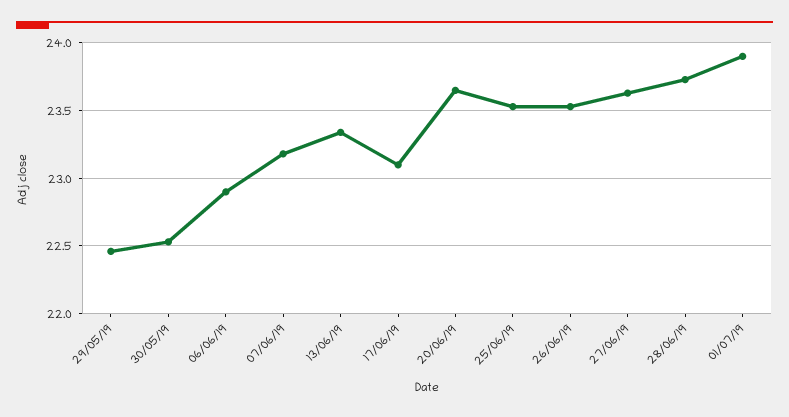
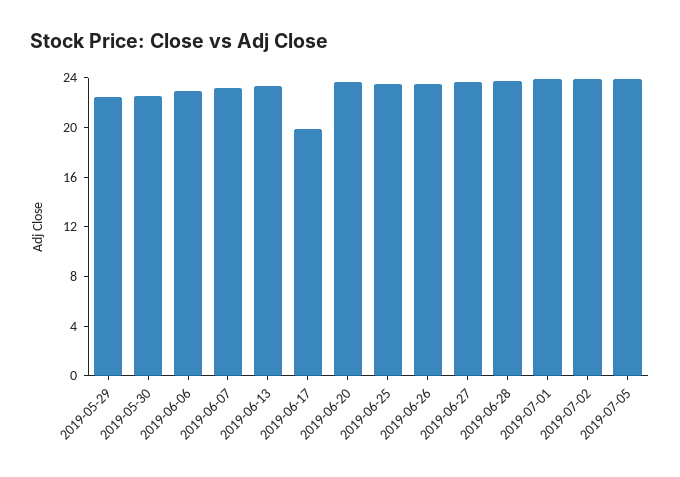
17/06/19: 23.1 -> 20
2019-07-02: none -> 24
2019-07-05: none -> 24

